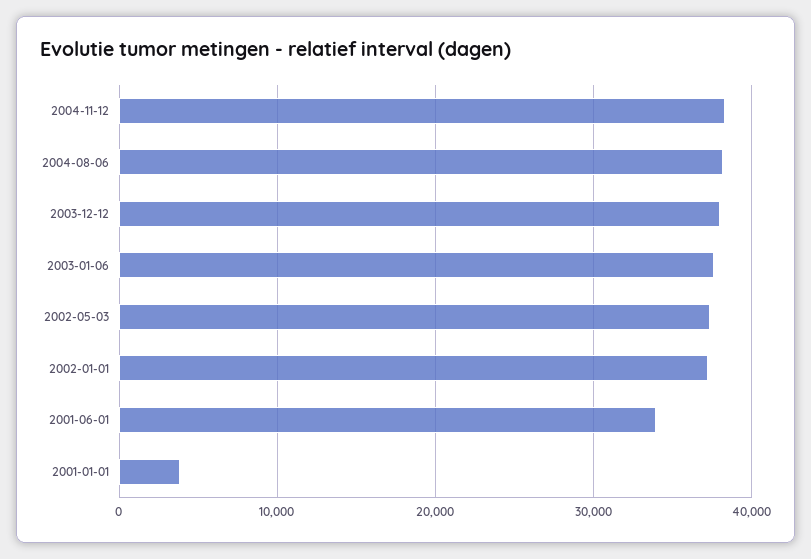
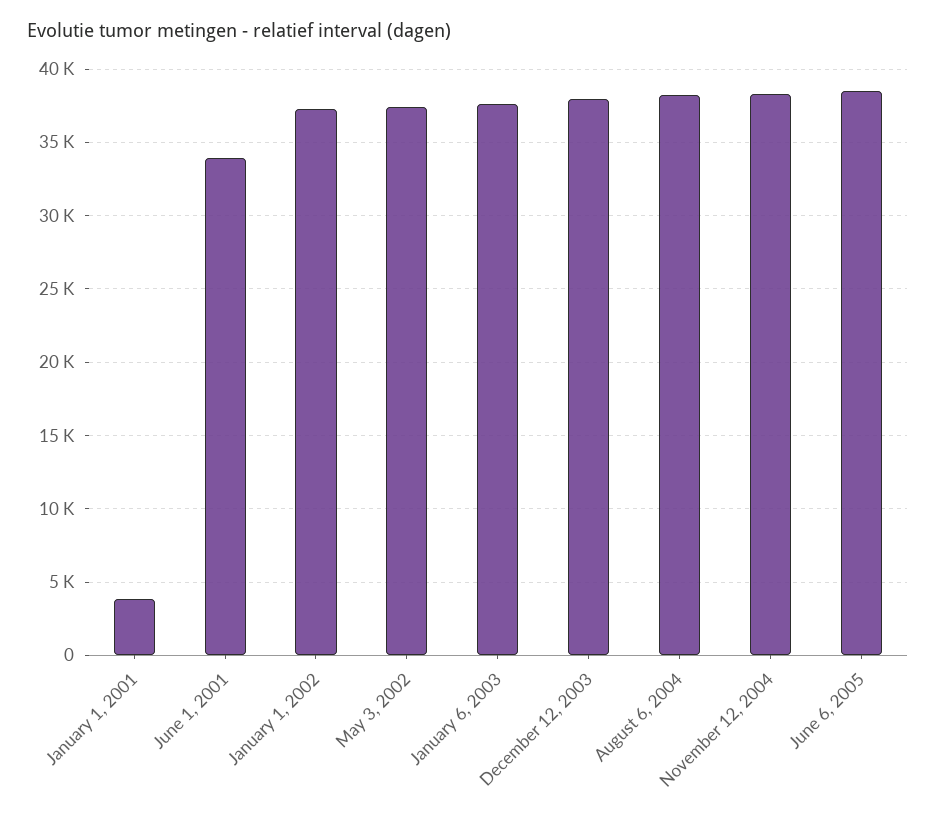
June 6, 2005: none -> 38500

